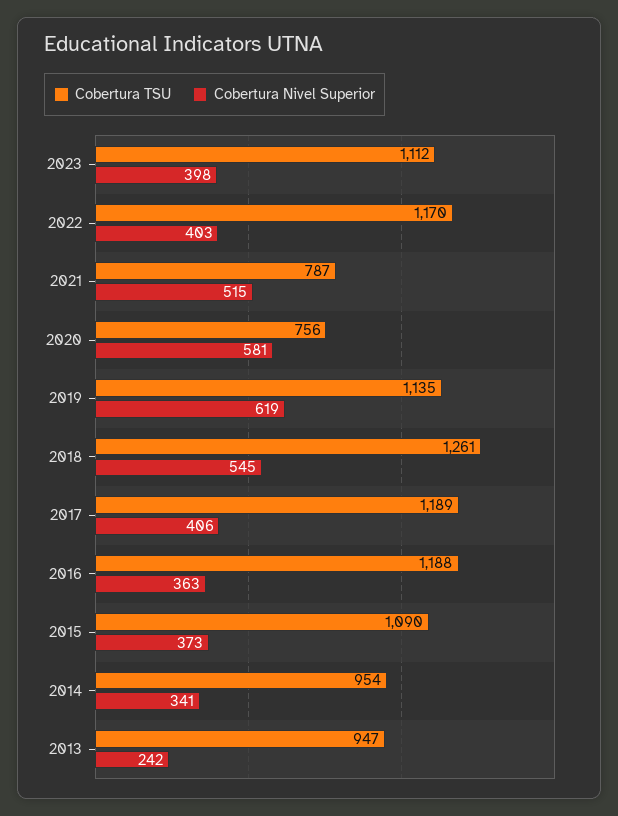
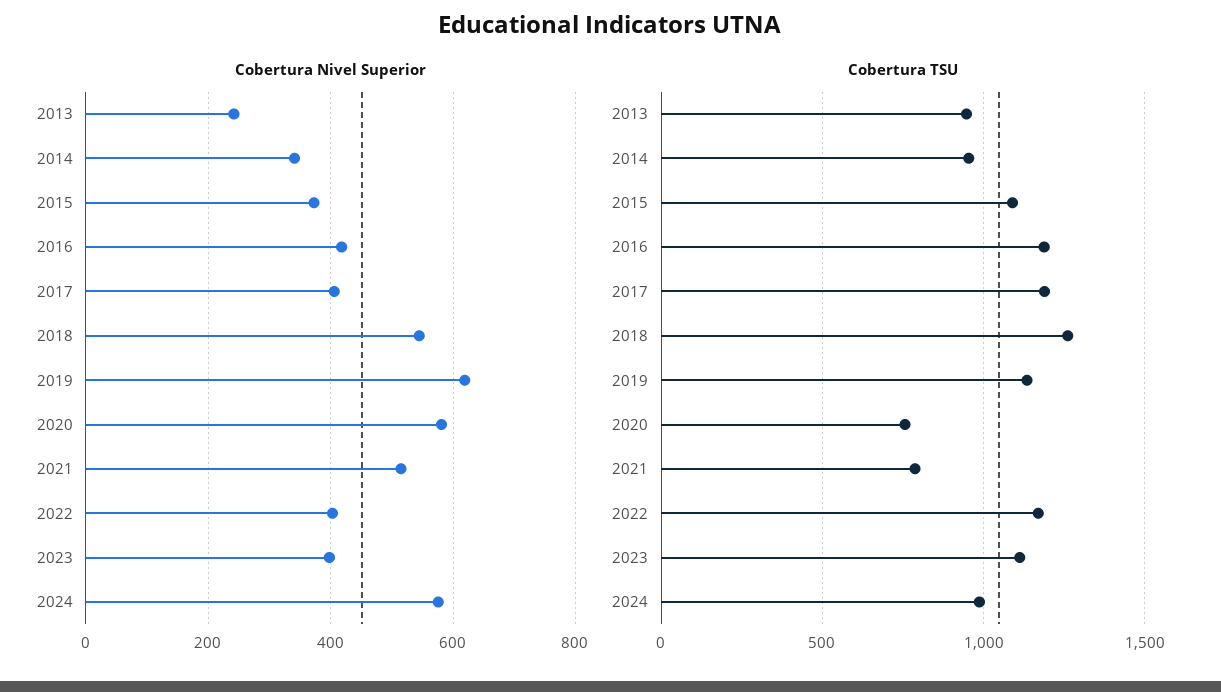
Cobertura Nivel Superior, 2016: 363 -> 420
Cobertura Nivel Superior, 2024: none -> 580
Cobertura TSU, 2024: none -> 1000

